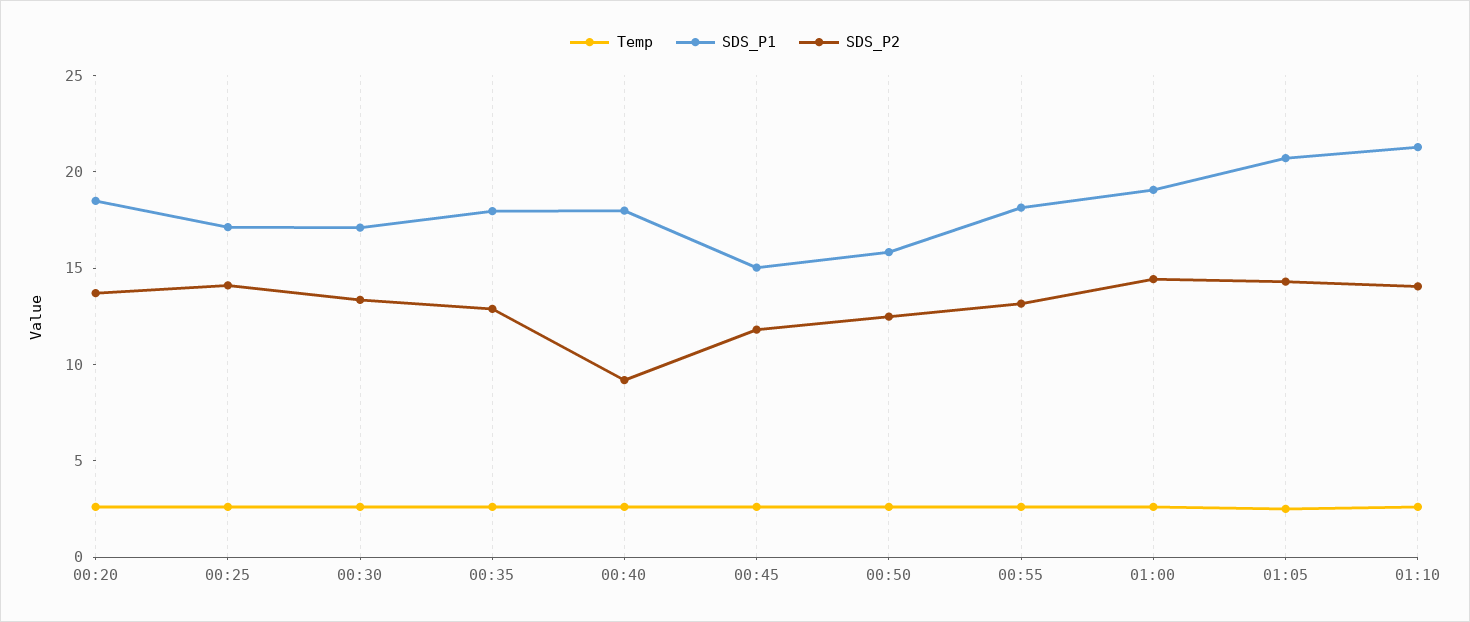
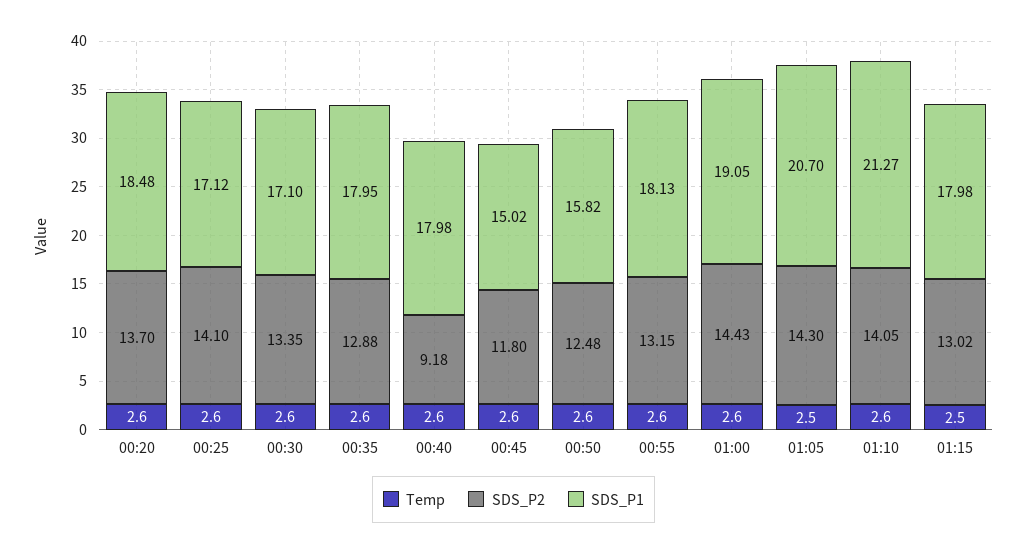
Temp, 01:15: none -> 2.5
SDS_P2, 01:15: none -> 13.02
SDS_P1, 01:15: none -> 17.98

